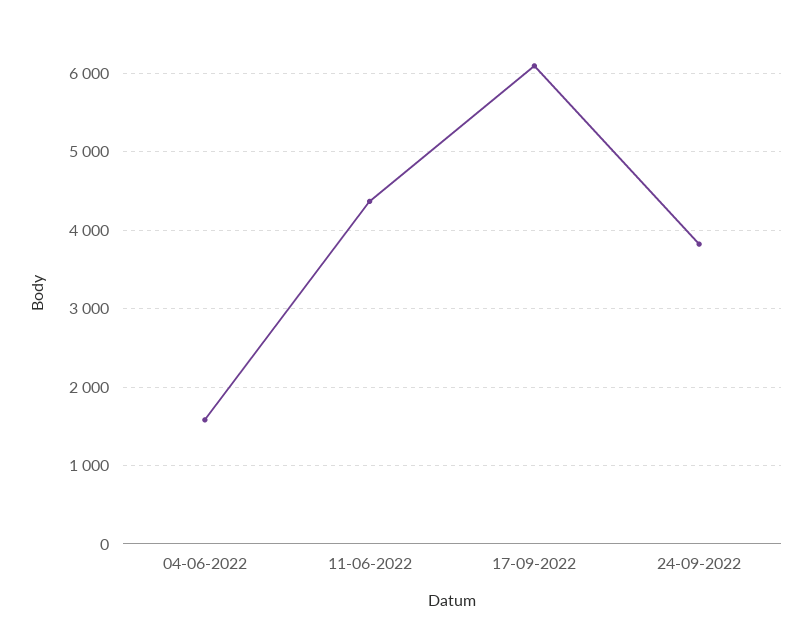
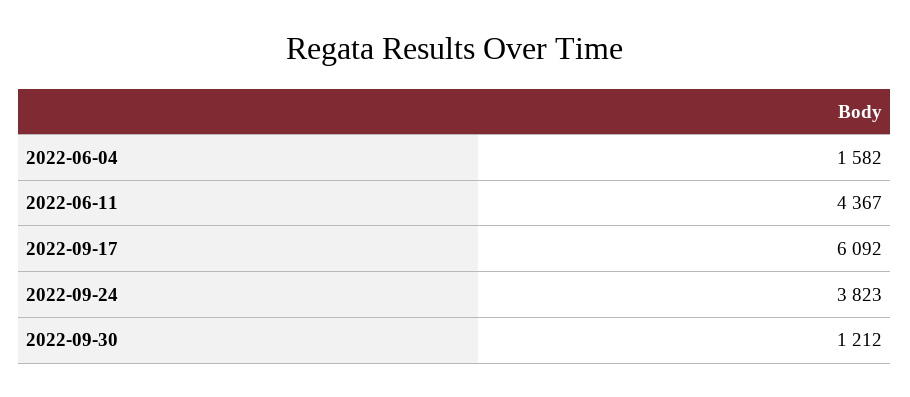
2022-09-30: none -> 1212

